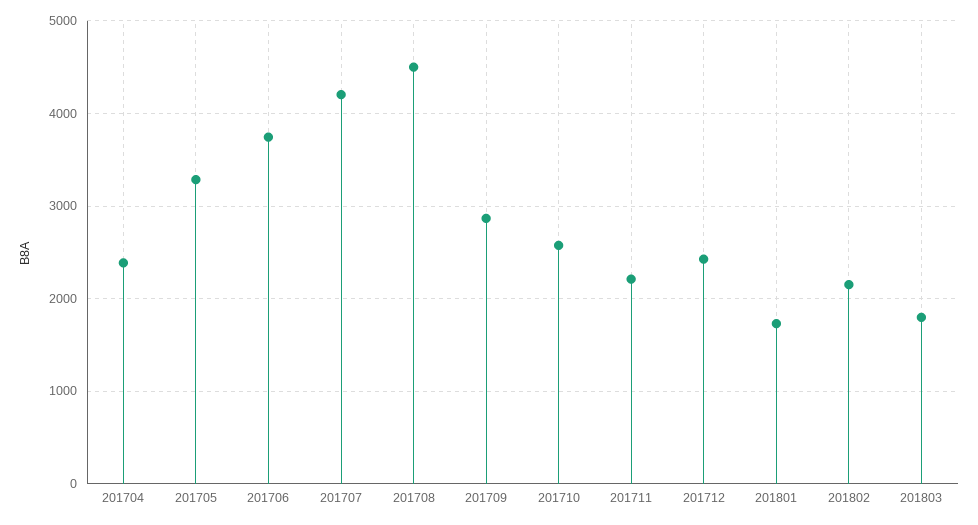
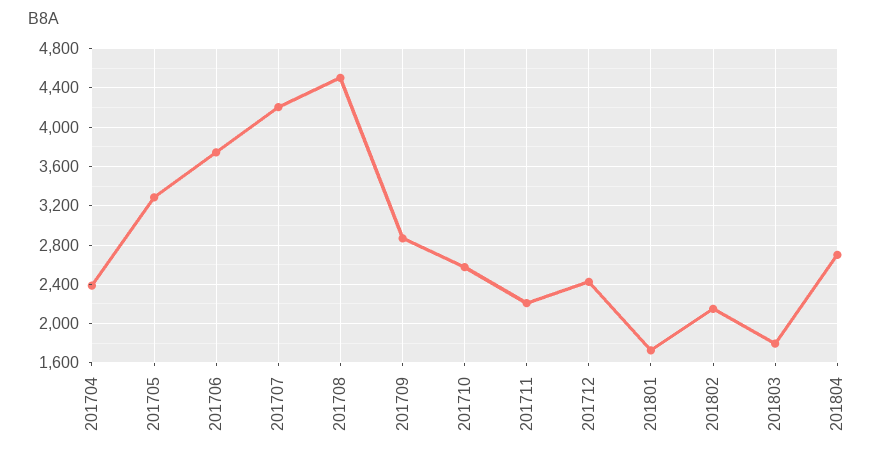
201804: none -> 2700

